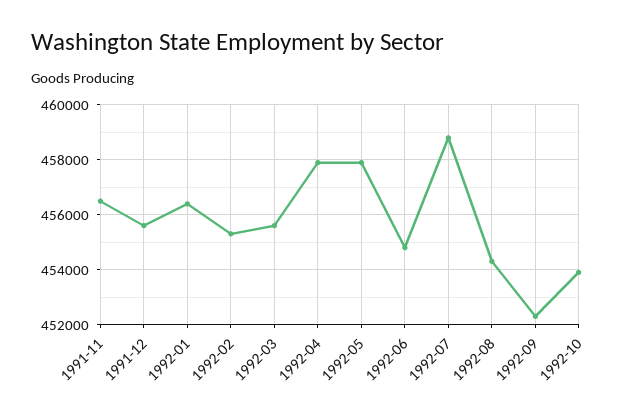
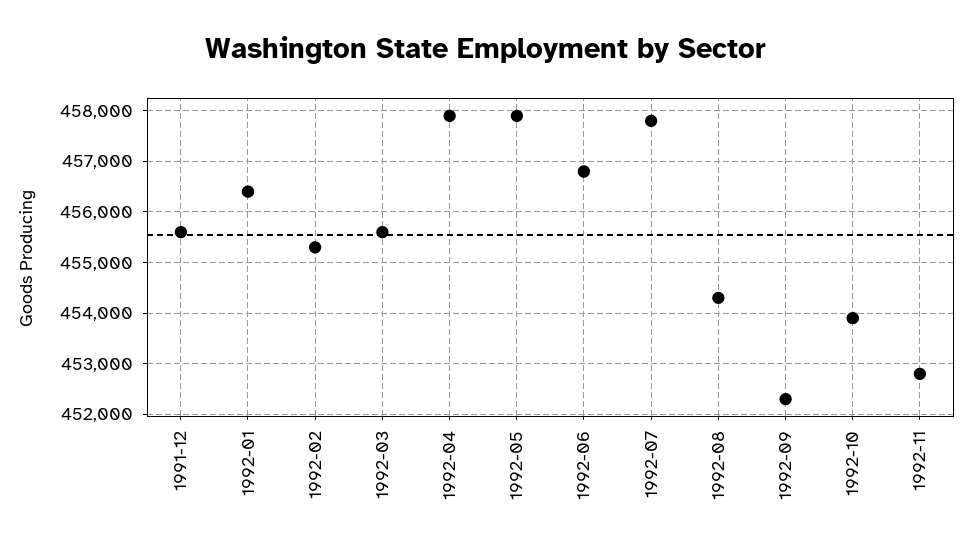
1991-11: 456500 -> none
1992-06: 454750 -> 456800
1992-07: 458750 -> 457800
1992-11: none -> 452800

